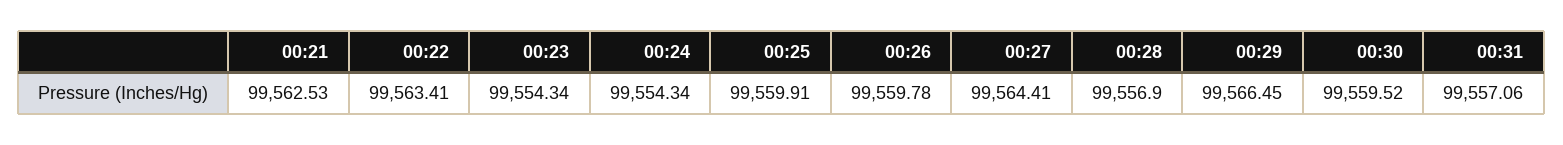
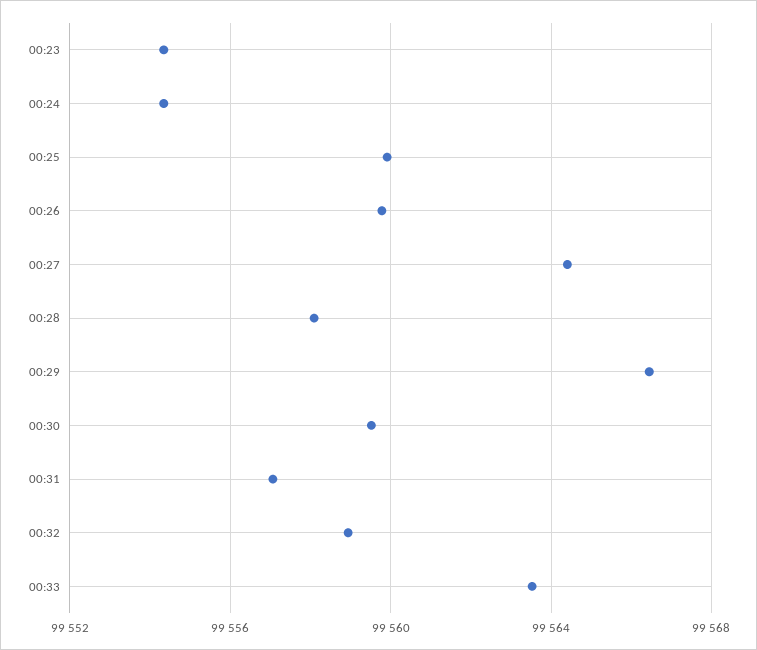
00:21: 99562.53 -> none
00:22: 99563.41 -> none
00:28: 99556.9 -> 99558
00:32: none -> 99559
00:33: none -> 99563.5

